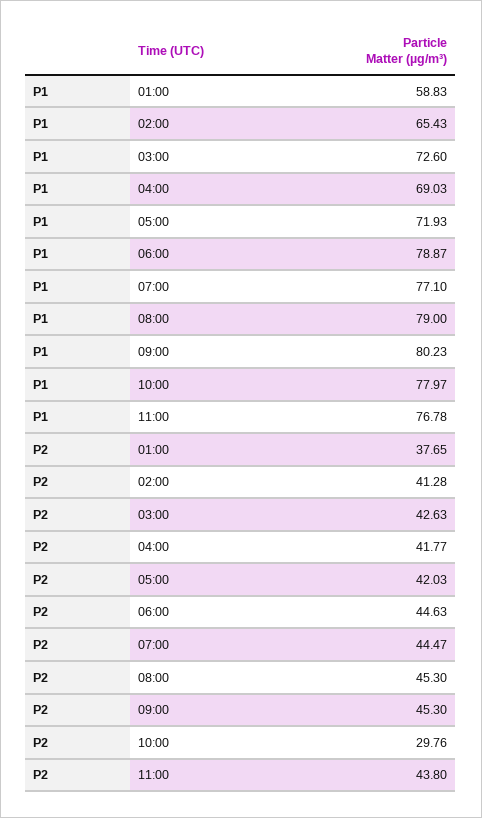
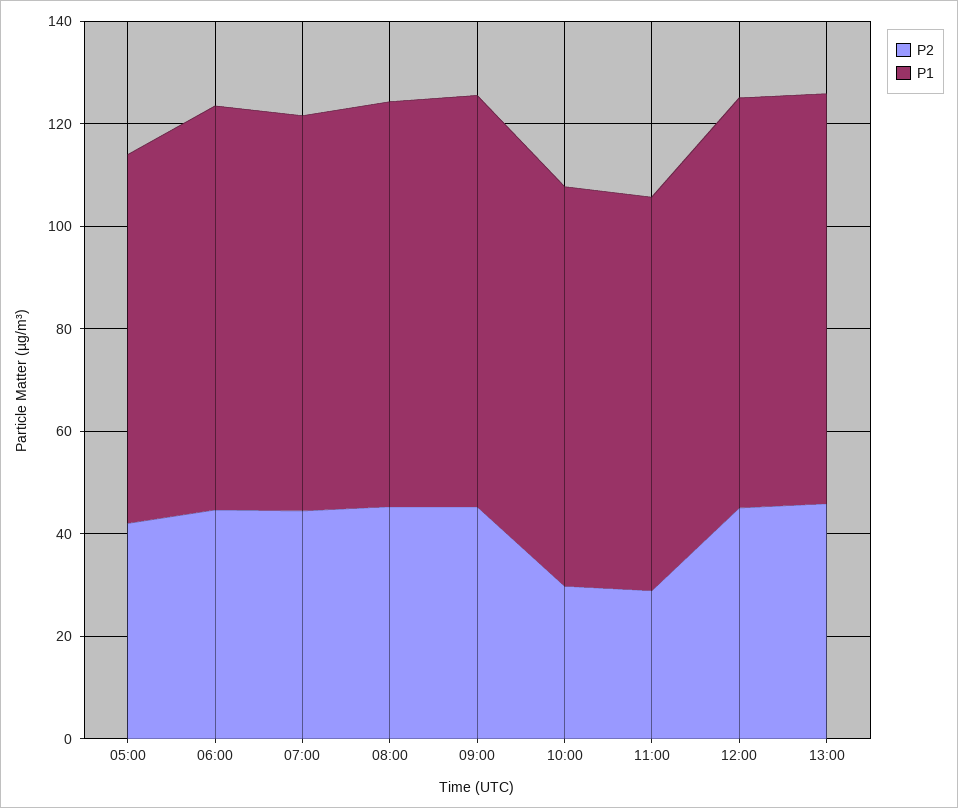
P1, 01:00: 58.83 -> none
P1, 02:00: 65.43 -> none
P1, 03:00: 72.6 -> none
P1, 04:00: 69.03 -> none
P2, 01:00: 37.65 -> none
P2, 02:00: 41.28 -> none
P2, 03:00: 42.63 -> none
P2, 04:00: 41.77 -> none
P2, 11:00: 43.8 -> 30
P2, 12:00: none -> 45
P1, 12:00: none -> 80
P2, 13:00: none -> 45
P1, 13:00: none -> 80

